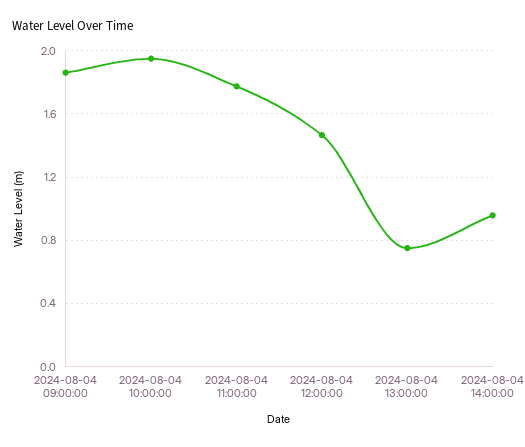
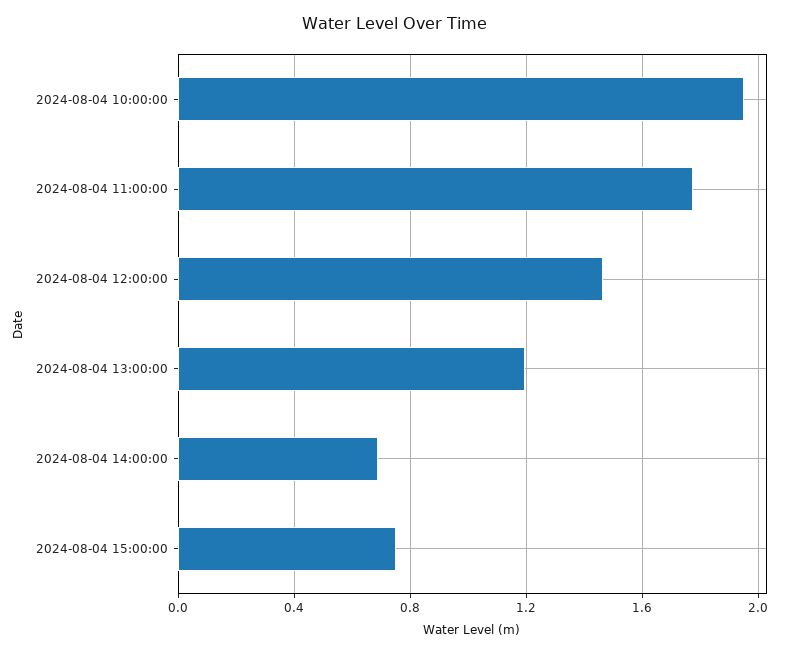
2024-08-04 09:00:00: 1.85 -> none
2024-08-04 13:00:00: 0.75 -> 1.2
2024-08-04 14:00:00: 0.95 -> 0.7
2024-08-04 15:00:00: none -> 0.75

